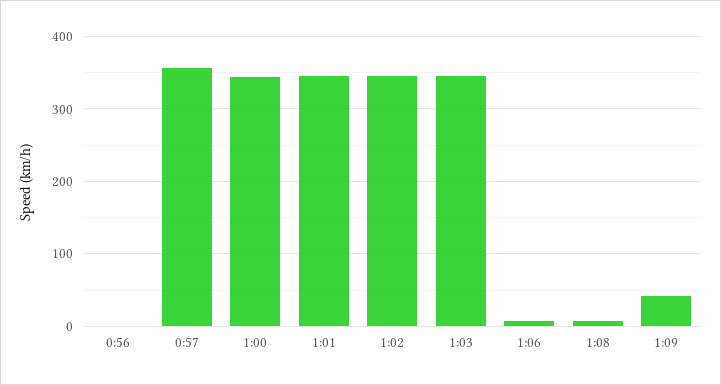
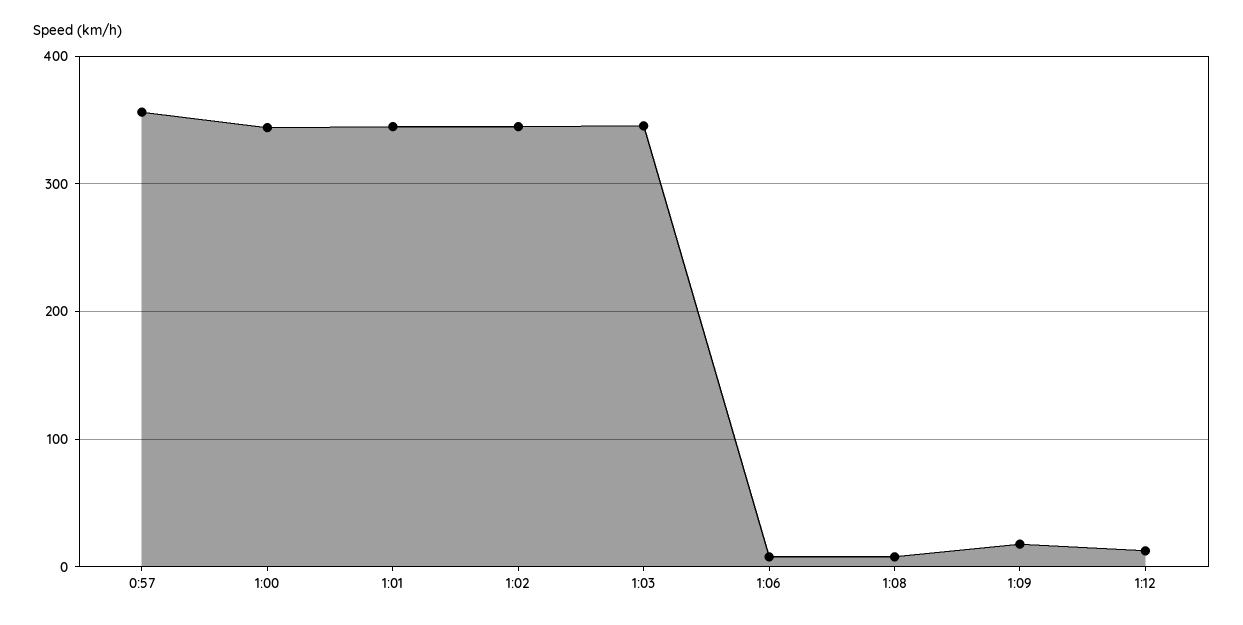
0:56: 0 -> none
1:09: 40 -> 20
1:12: none -> 10

